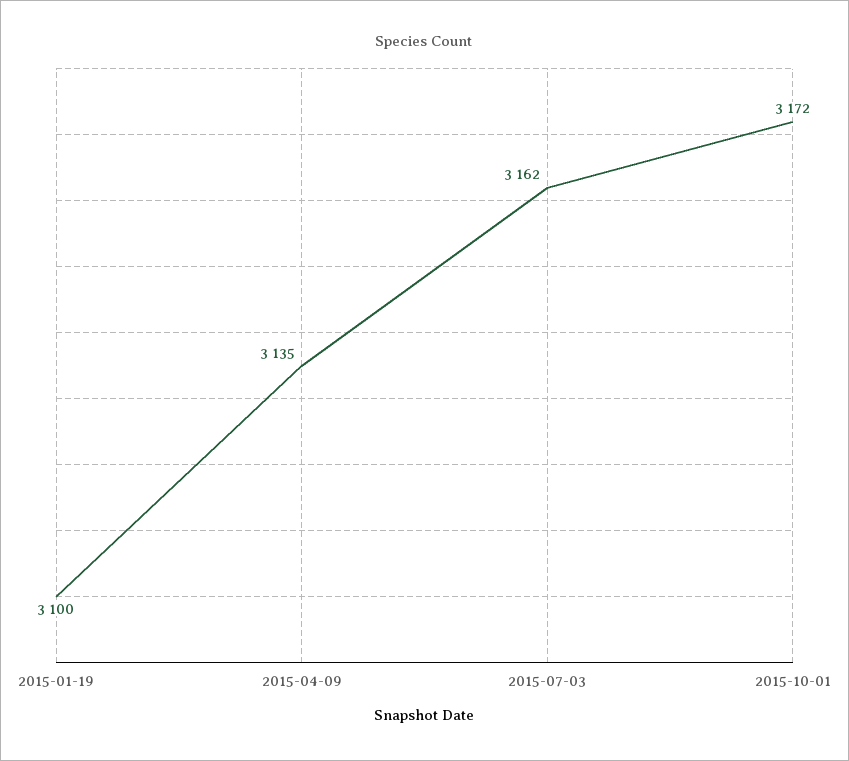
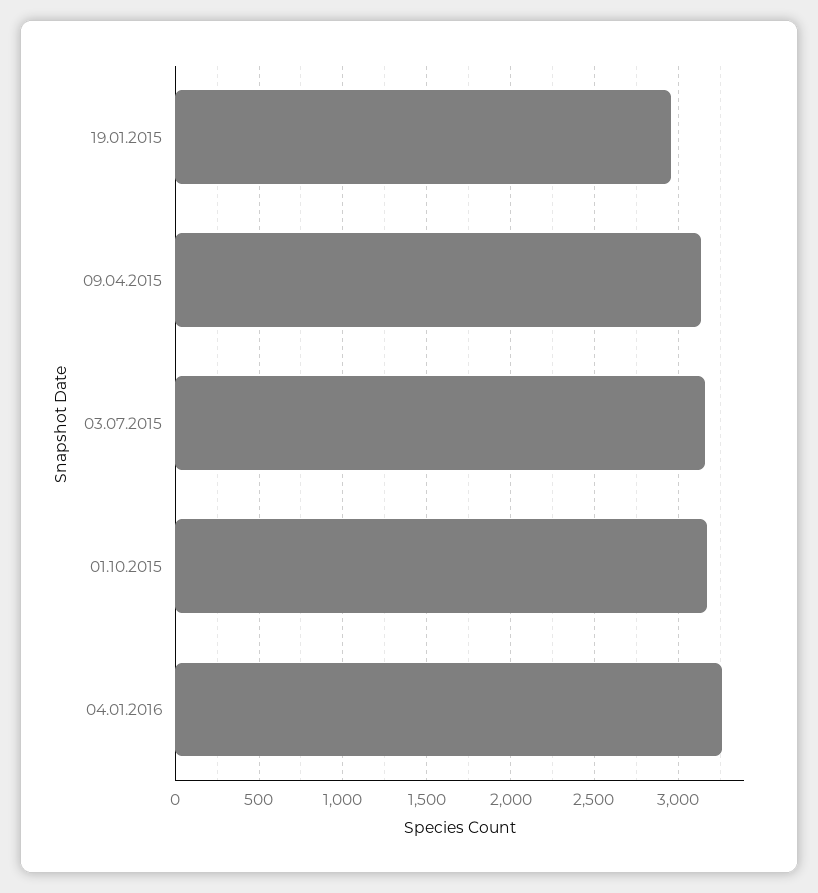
2015-01-19: 3100 -> 2950
04.01.2016: none -> 3250

